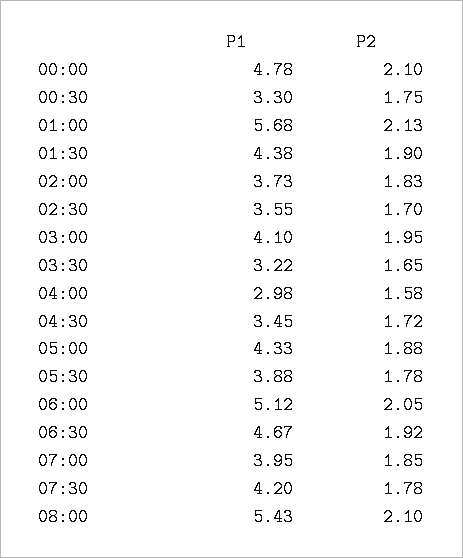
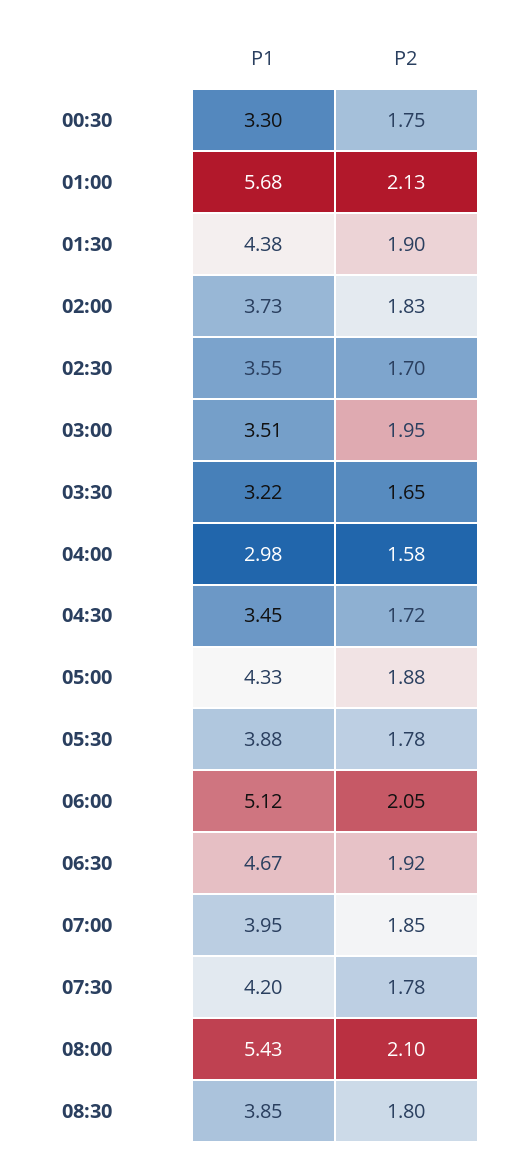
P1, 00:00: 4.78 -> none
P2, 00:00: 2.1 -> none
P1, 03:00: 4.1 -> 3.51
P1, 08:30: none -> 3.85
P2, 08:30: none -> 1.8

